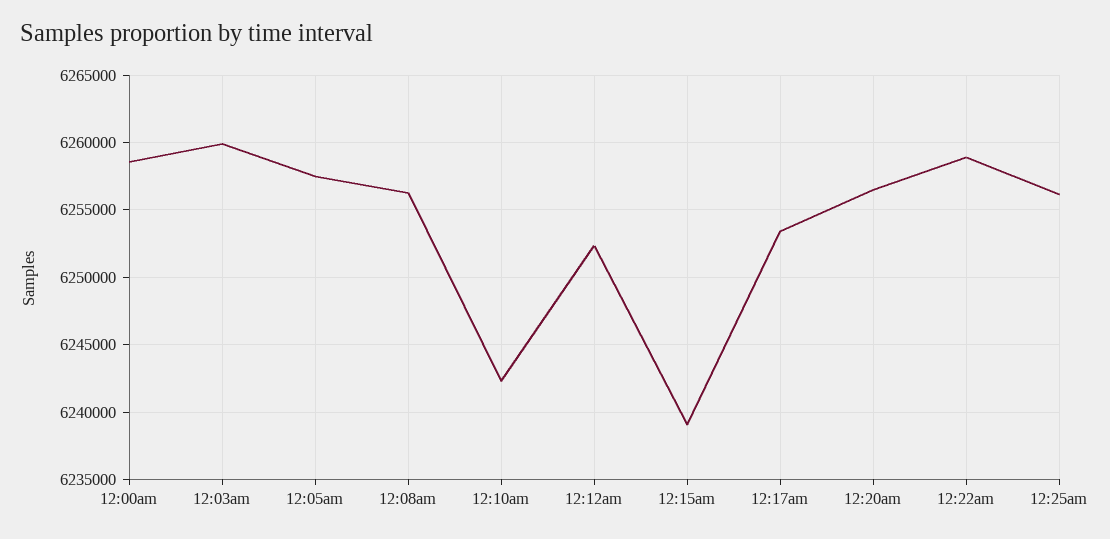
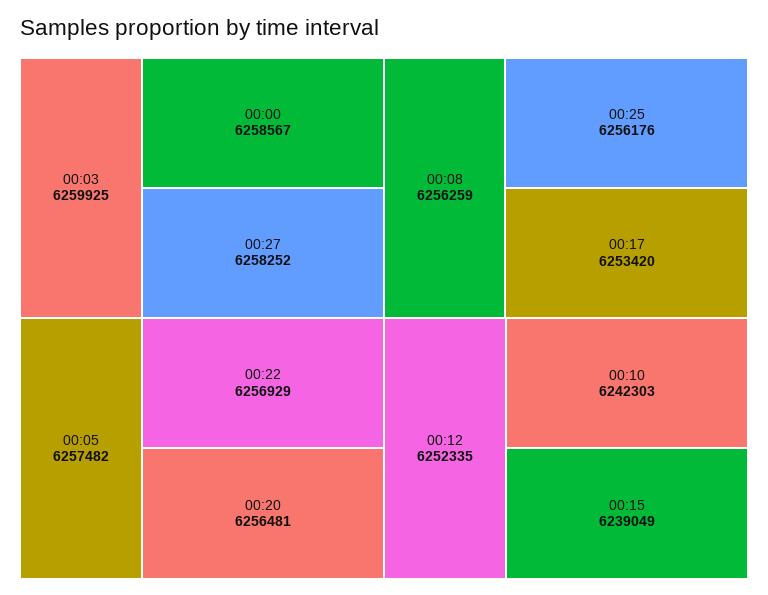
12:22am: 6259000 -> 6256929
00:27: none -> 6258252

